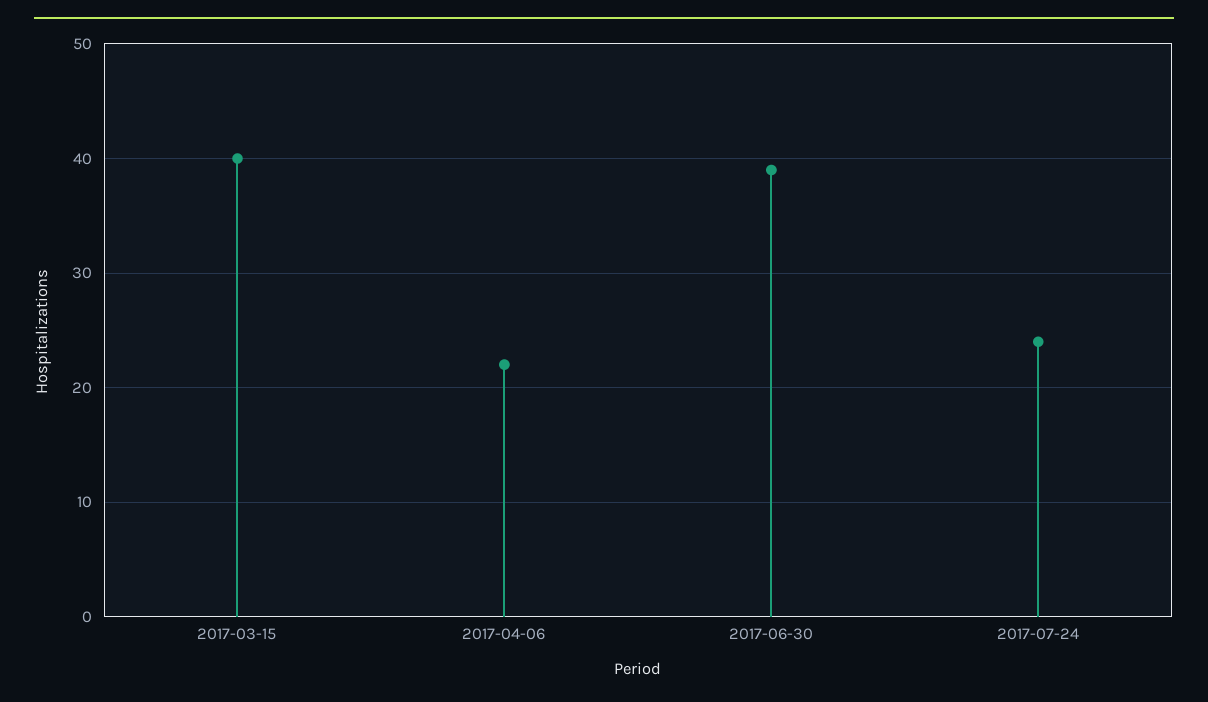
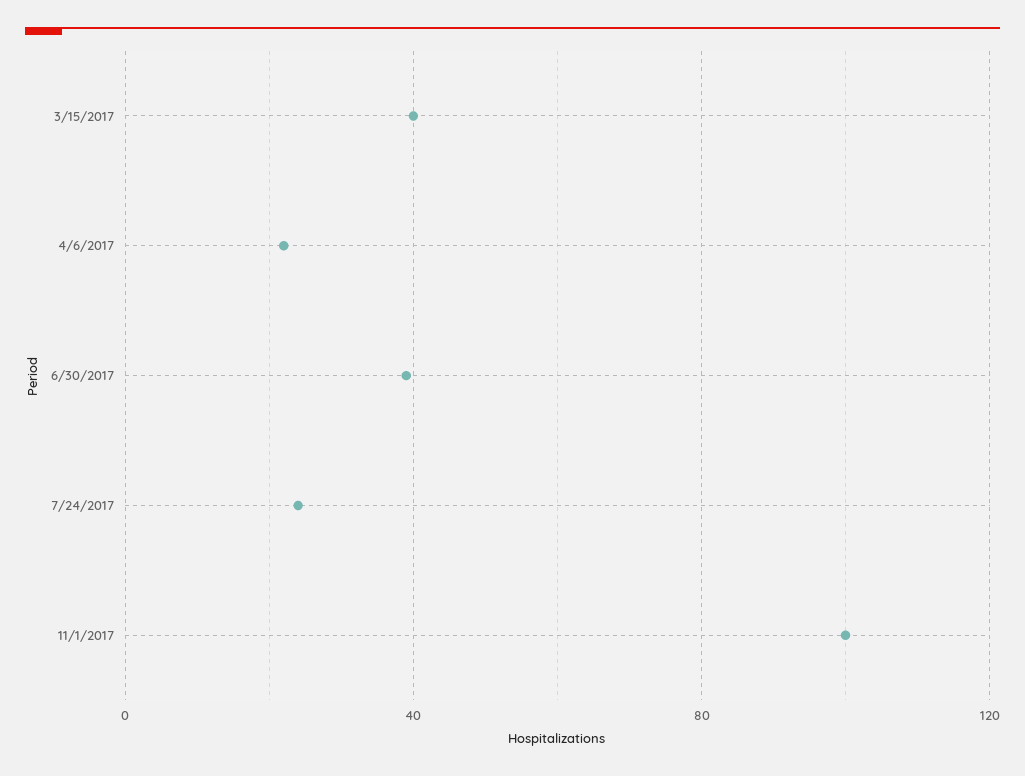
11/1/2017: none -> 100

